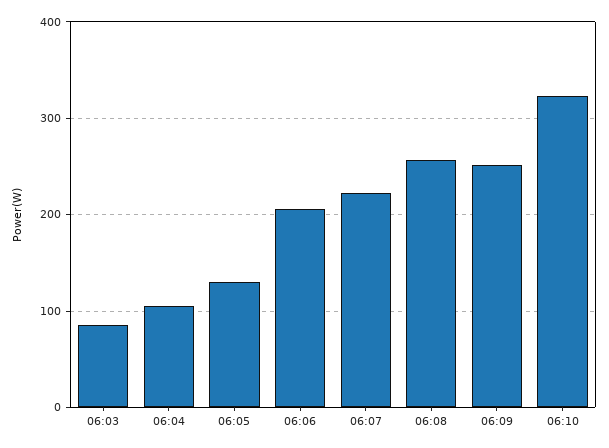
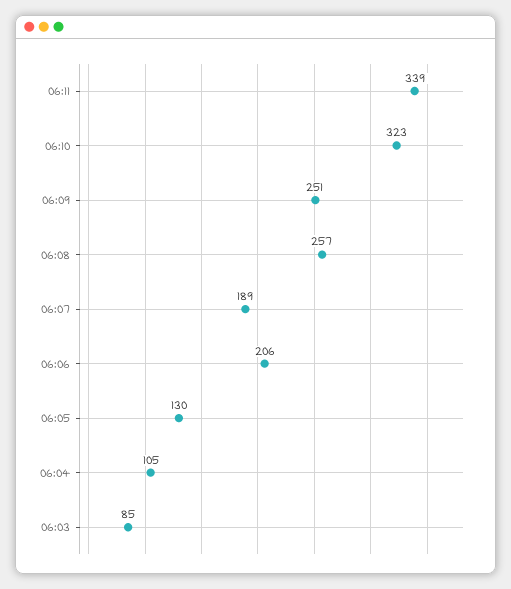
06:07: 220 -> 189
06:11: none -> 339

